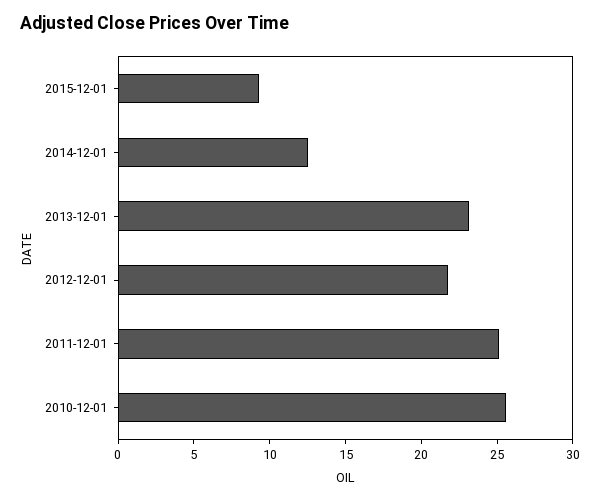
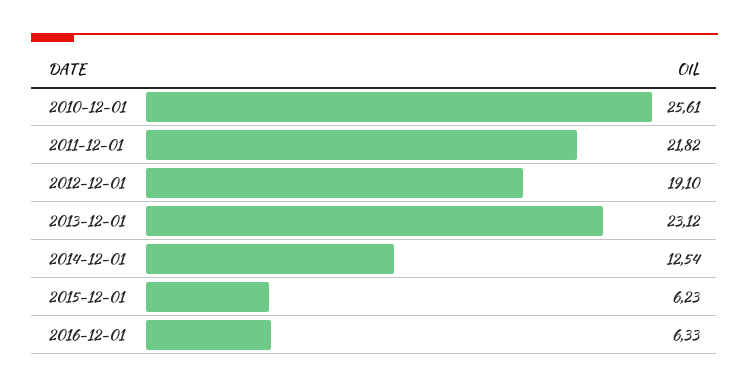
2015-12-01: 9 -> 6.23
2012-12-01: 22 -> 19.1
2011-12-01: 25 -> 21.82
2016-12-01: none -> 6.33

